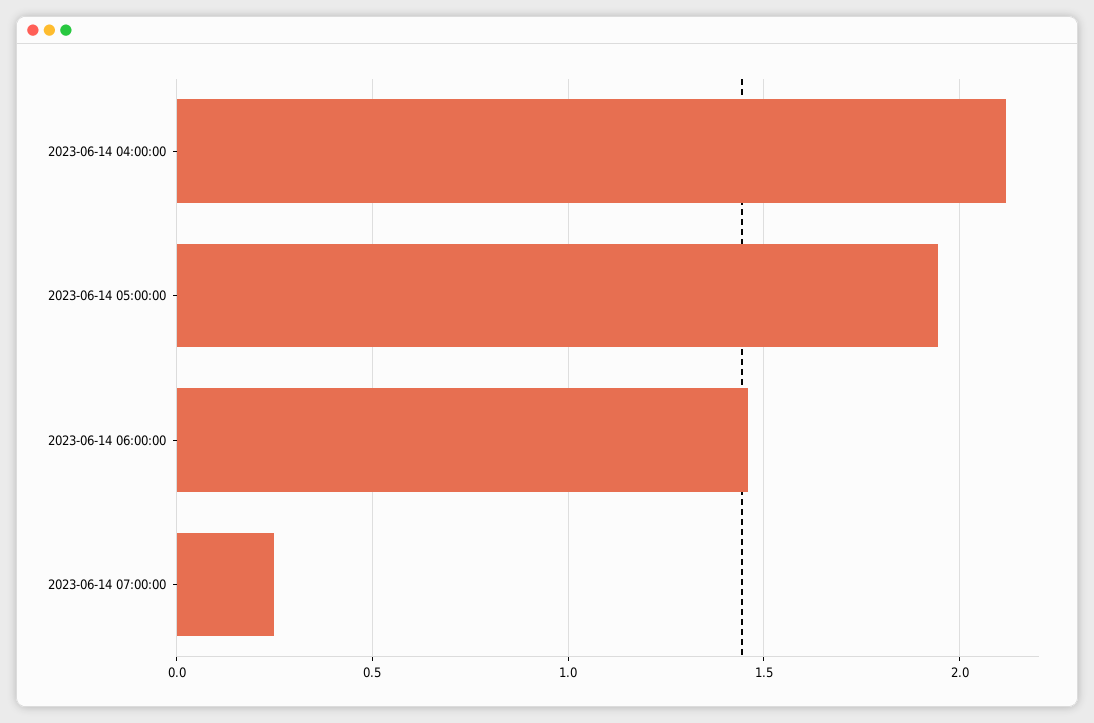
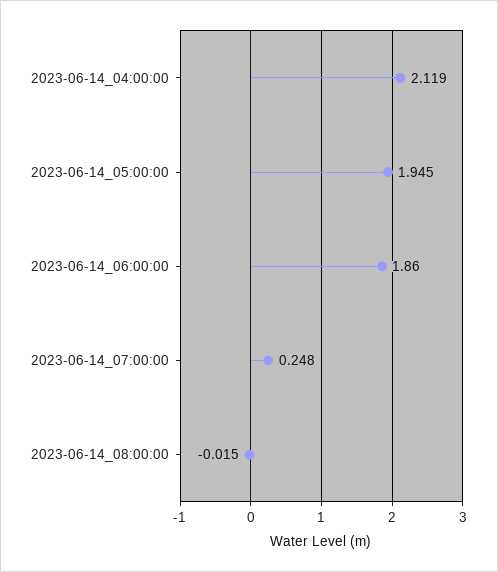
2023-06-14 06:00:00: 1.45 -> 1.86
2023-06-14_08:00:00: none -> -0.015

